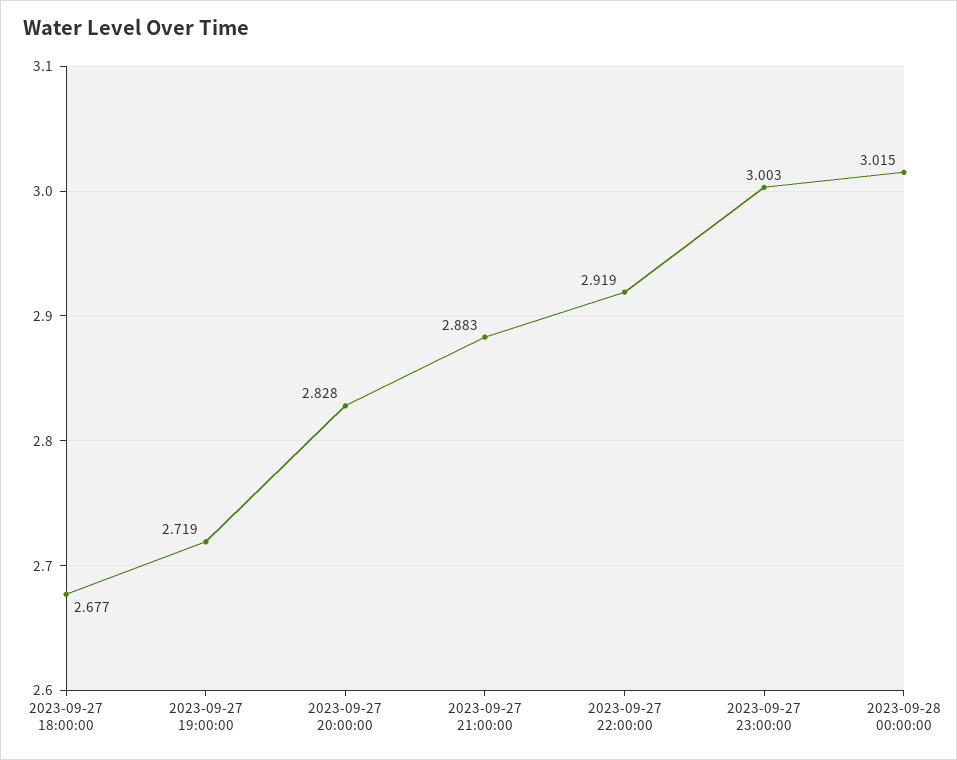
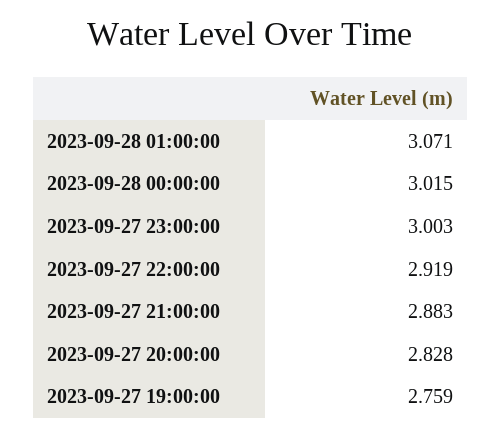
2023-09-27 18:00:00: 2.677 -> none
2023-09-27 19:00:00: 2.719 -> 2.759
2023-09-28 01:00:00: none -> 3.071

